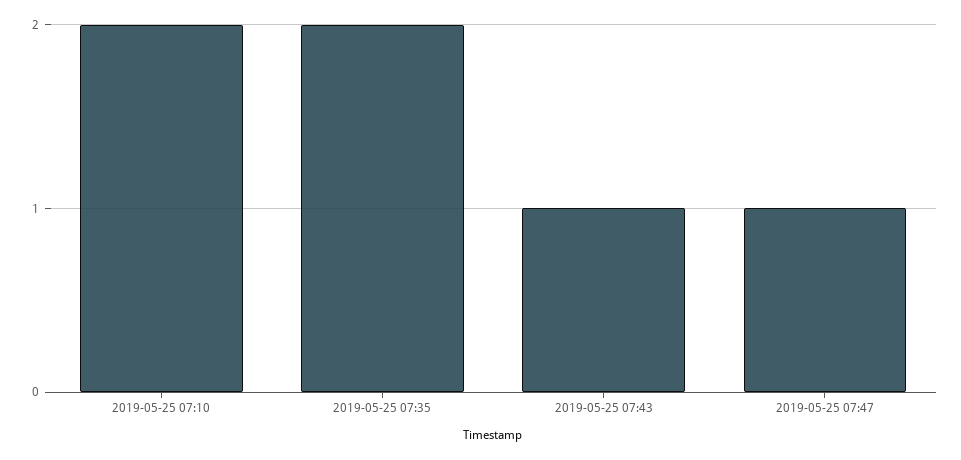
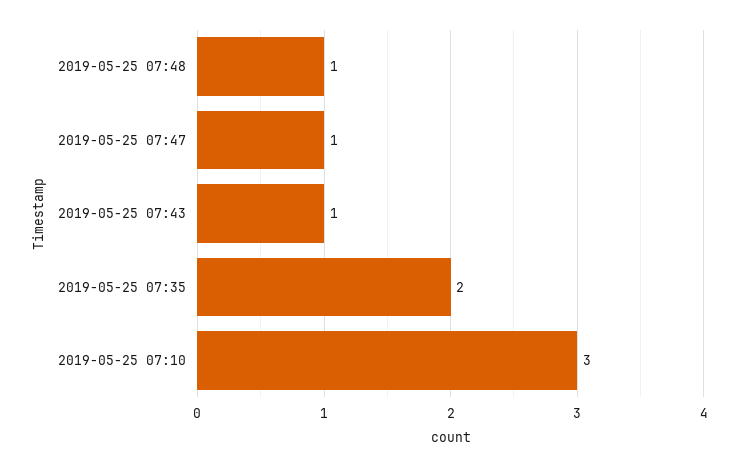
2019-05-25 07:10: 2 -> 3
2019-05-25 07:48: none -> 1

